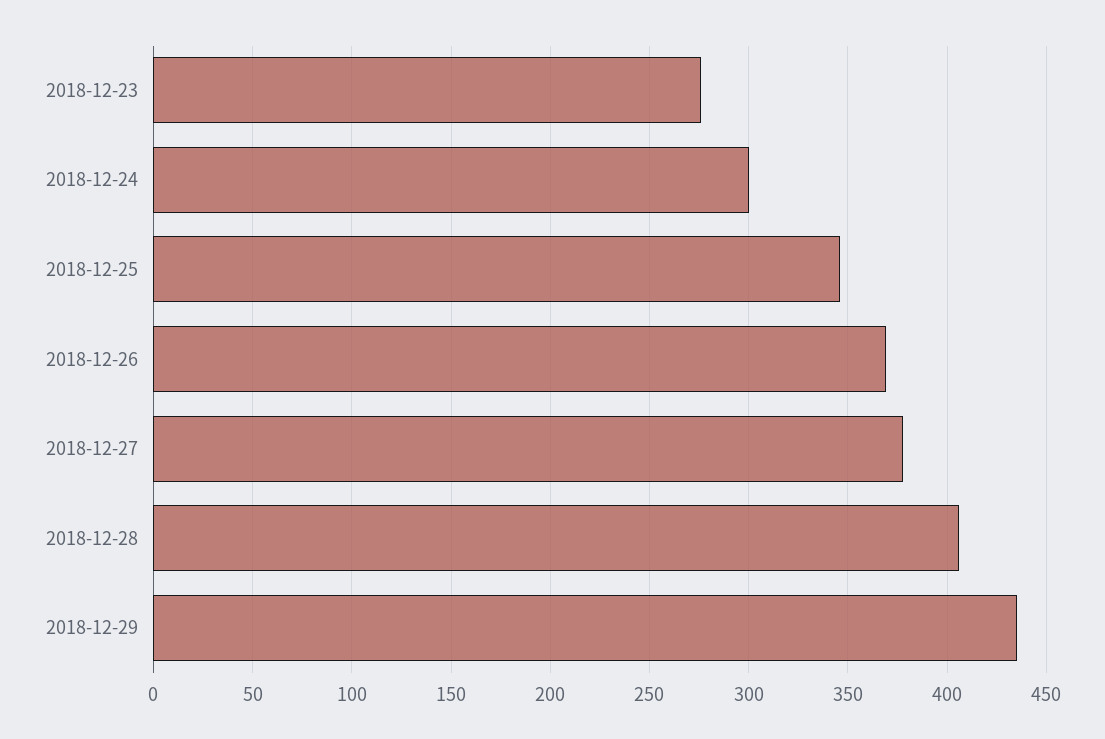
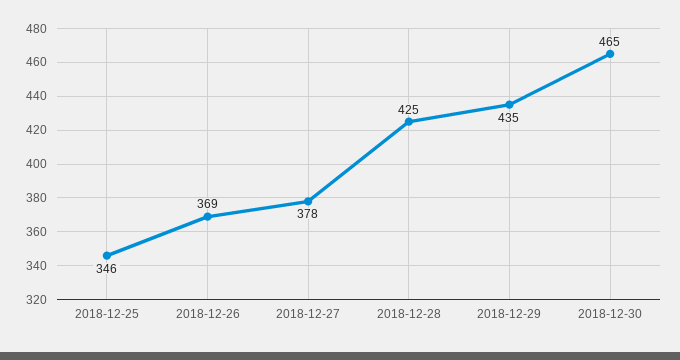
2018-12-23: 275 -> none
2018-12-24: 300 -> none
2018-12-28: 405 -> 425
2018-12-30: none -> 465

